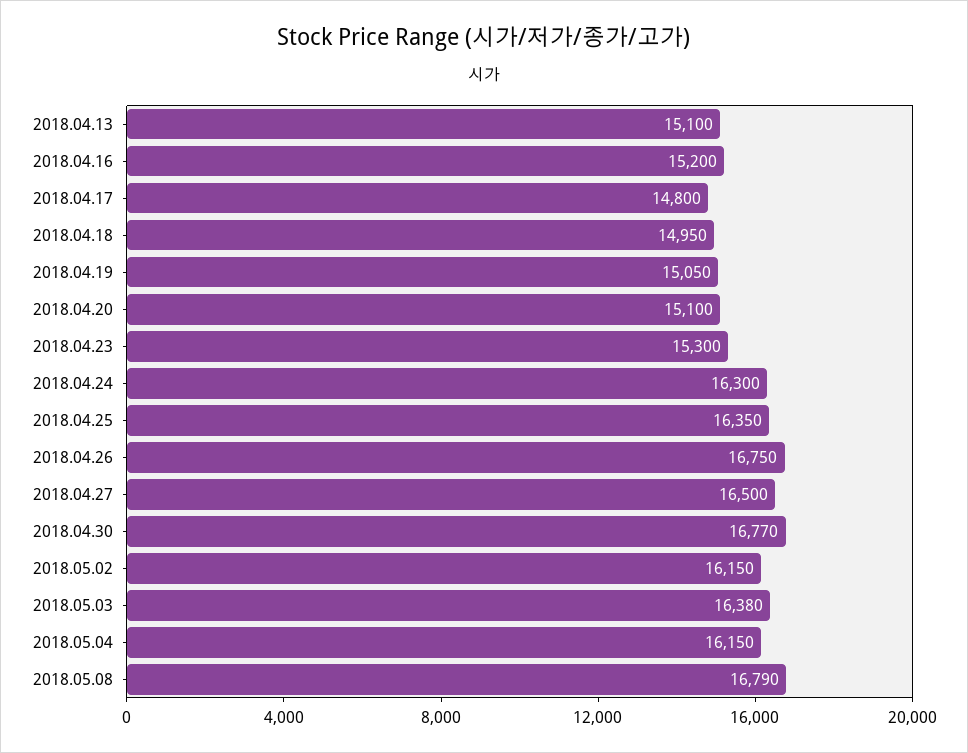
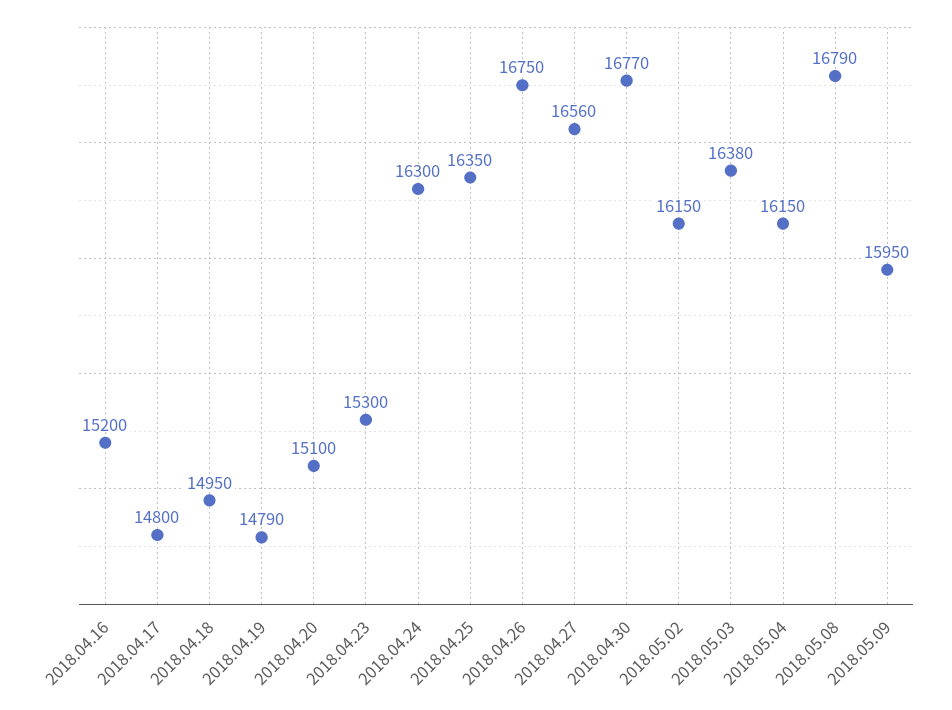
2018.04.13: 15100 -> none
2018.04.19: 15050 -> 14790
2018.04.27: 16500 -> 16560
2018.05.09: none -> 15950

